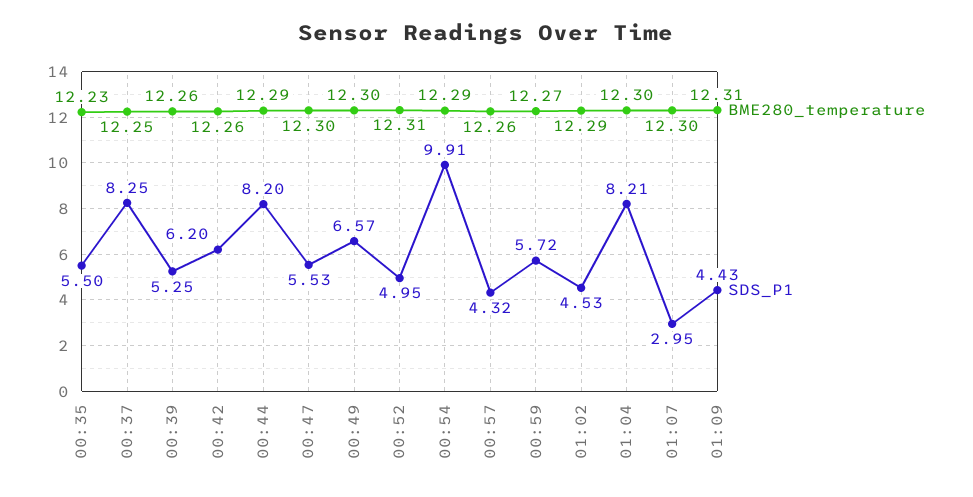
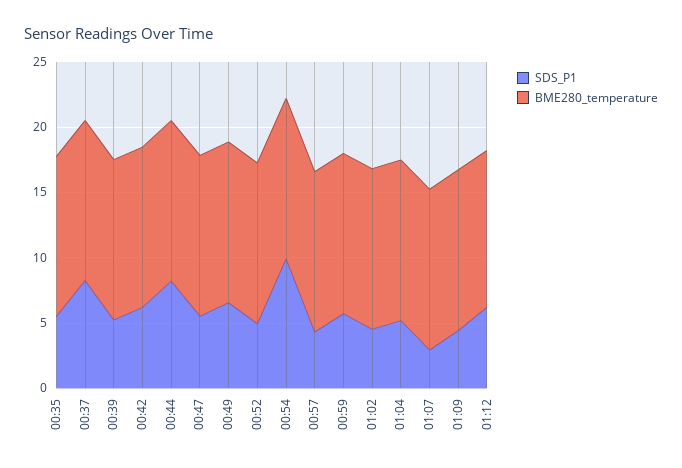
SDS_P1, 01:04: 8.21 -> 5
SDS_P1, 01:12: none -> 6
BME280_temperature, 01:12: none -> 12

